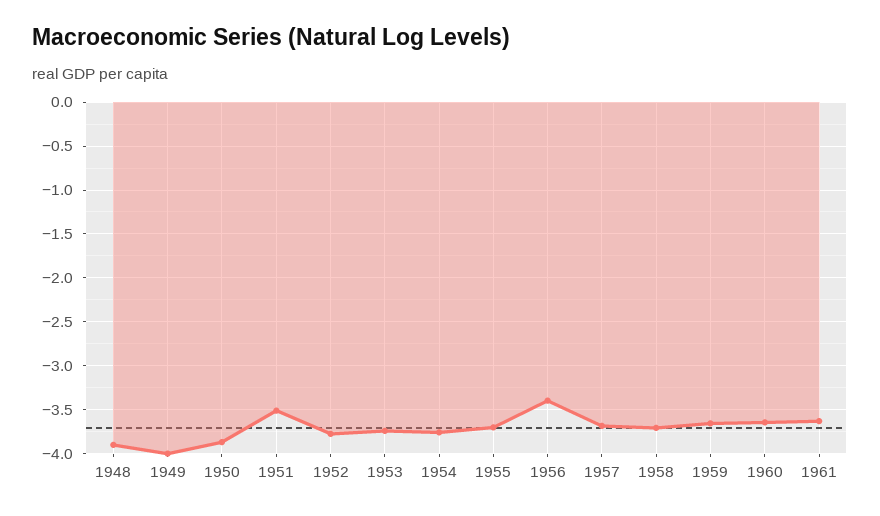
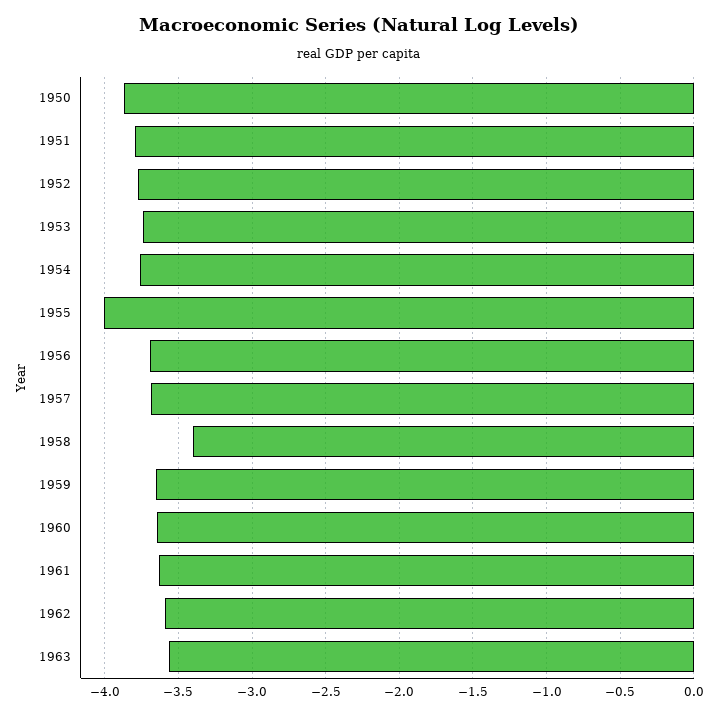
1948: -3.9 -> none
1949: -4 -> none
1951: -3.5 -> -3.8
1955: -3.7 -> -4
1956: -3.4 -> -3.7
1958: -3.7 -> -3.4
1962: none -> -3.6
1963: none -> -3.55

